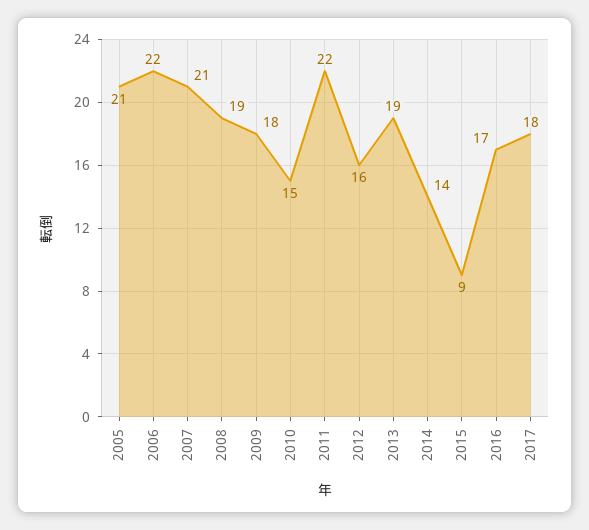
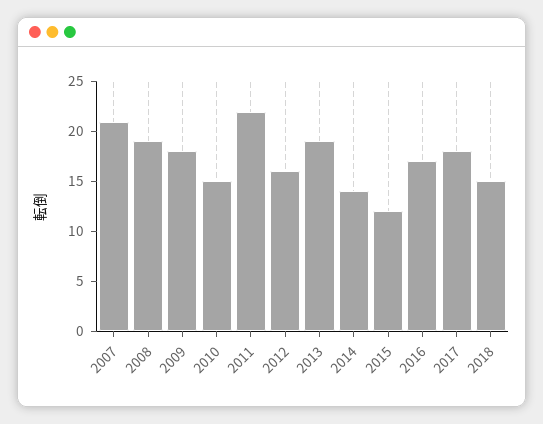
2005: 21 -> none
2006: 22 -> none
2015: 9 -> 12
2018: none -> 15

